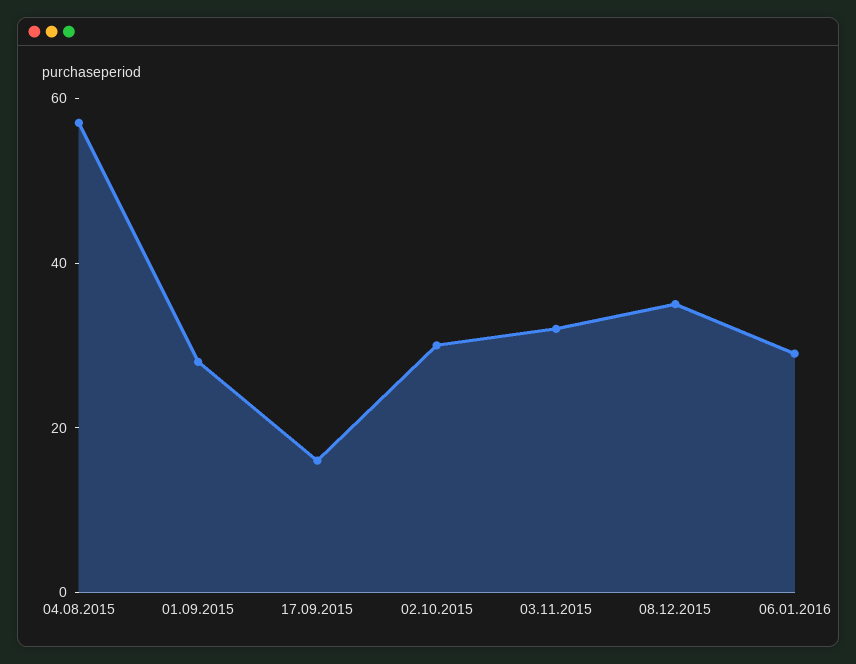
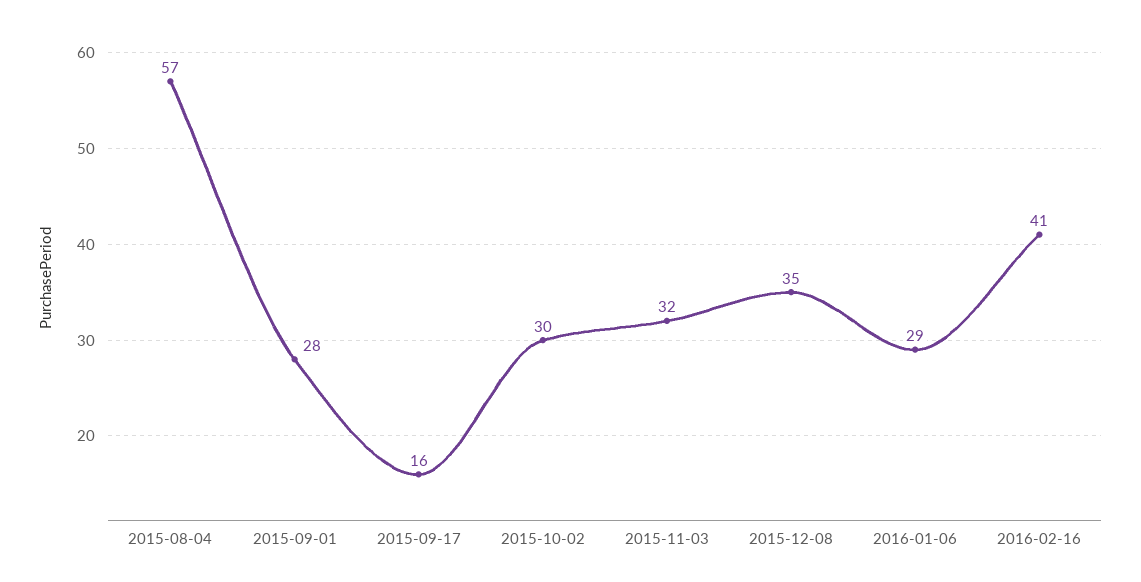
2016-02-16: none -> 41

